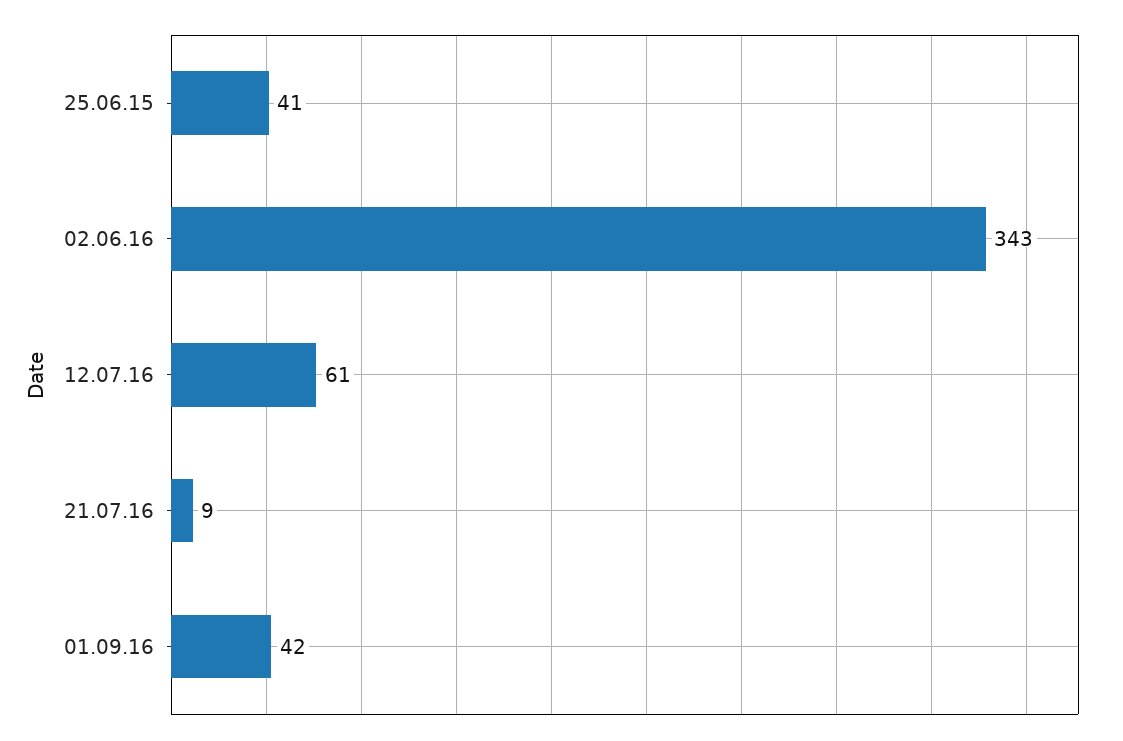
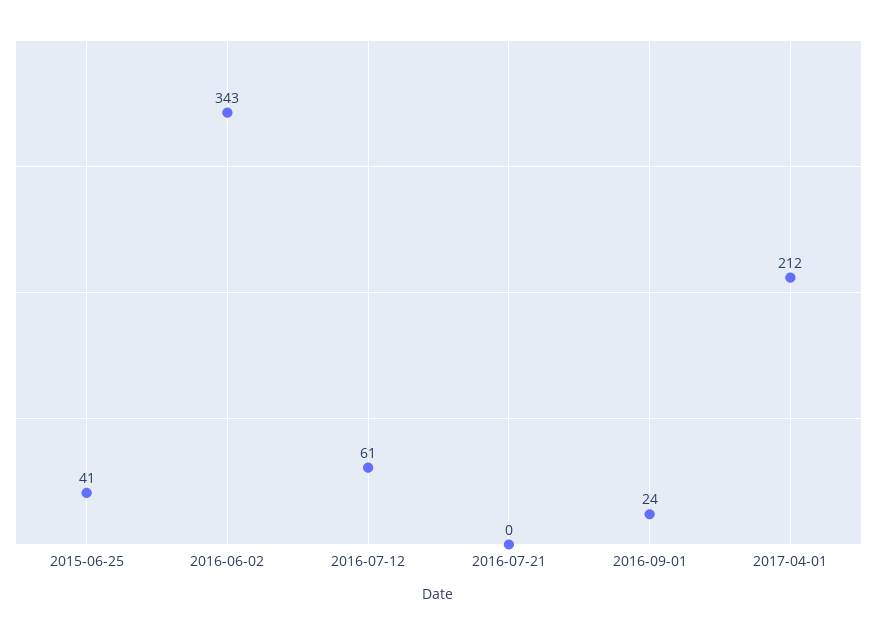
21.07.16: 9 -> 0
01.09.16: 42 -> 24
2017-04-01: none -> 212

